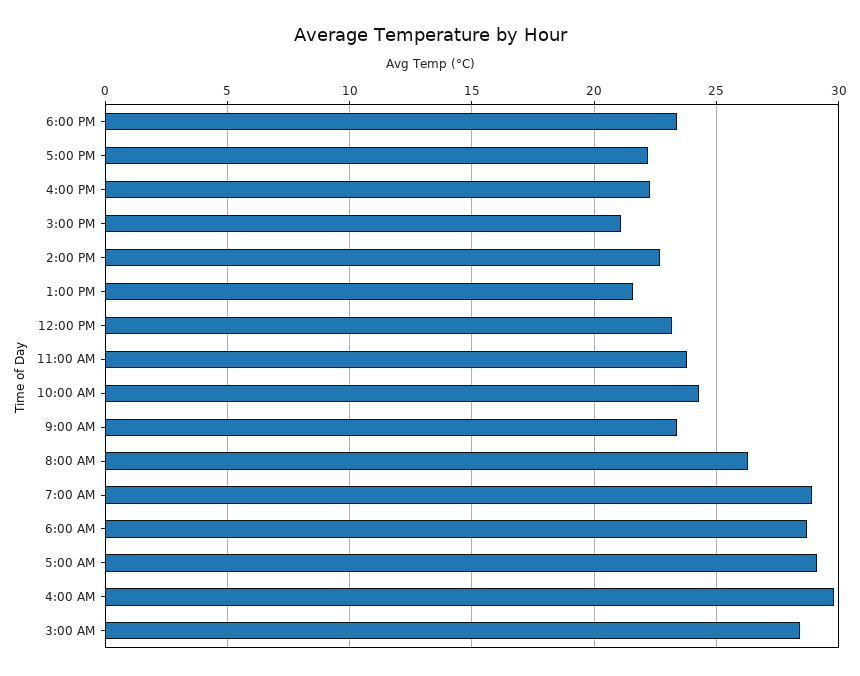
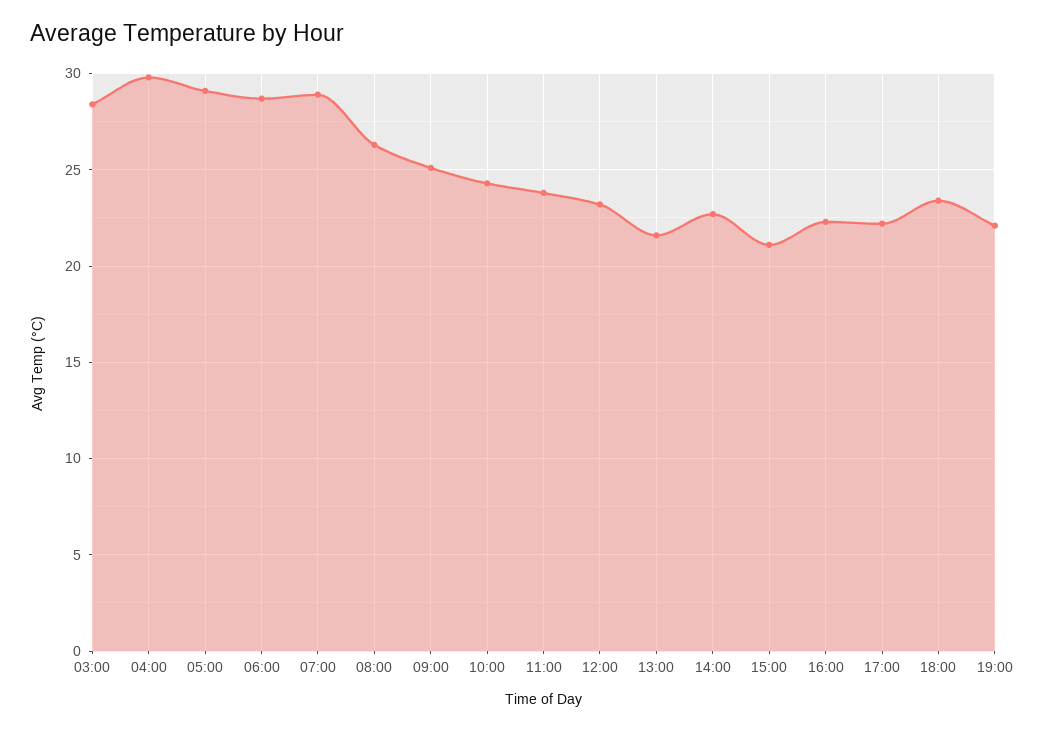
9:00 AM: 23.5 -> 25
19:00: none -> 22

